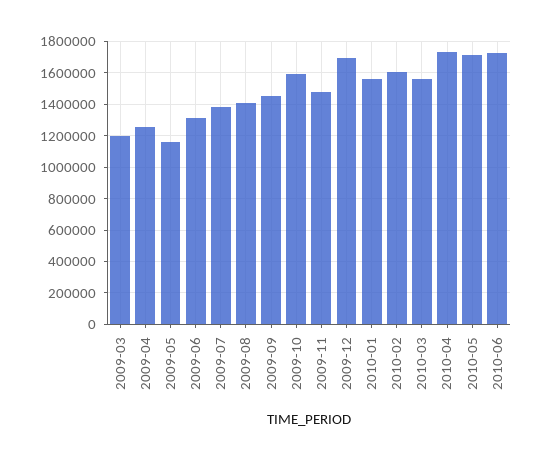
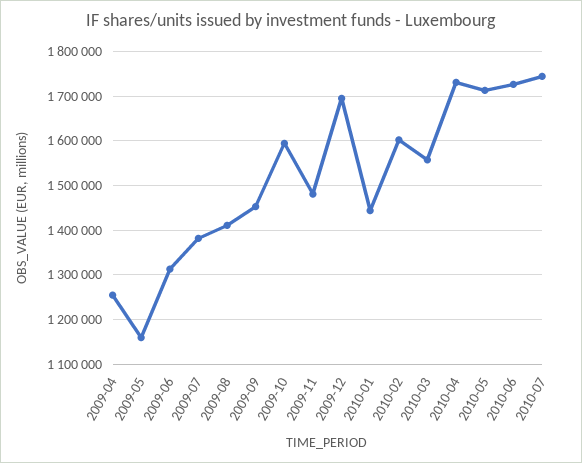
2009-03: 1200000 -> none
2010-01: 1550000 -> 1440000
2010-07: none -> 1740000

